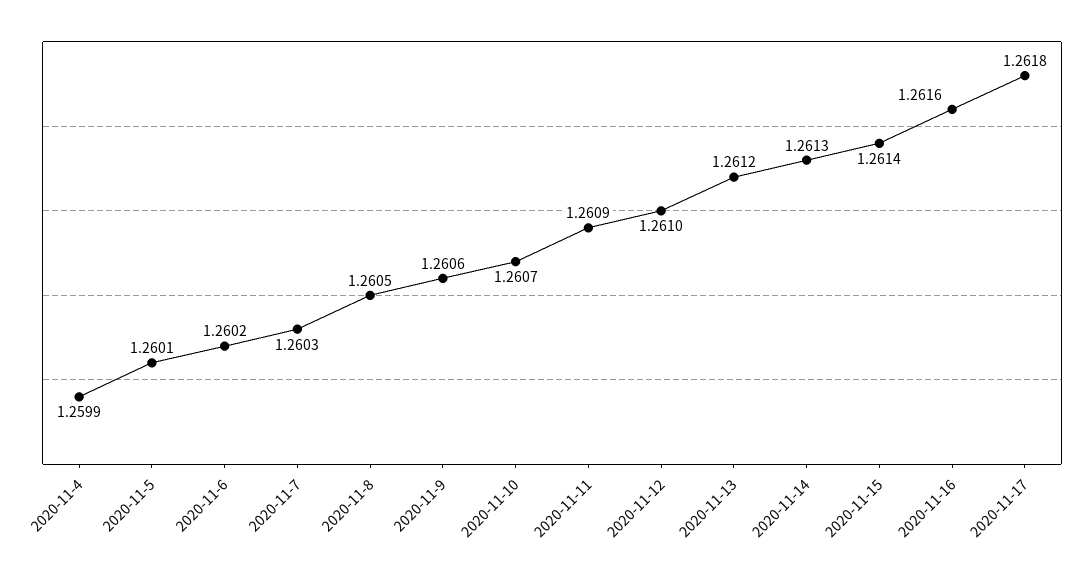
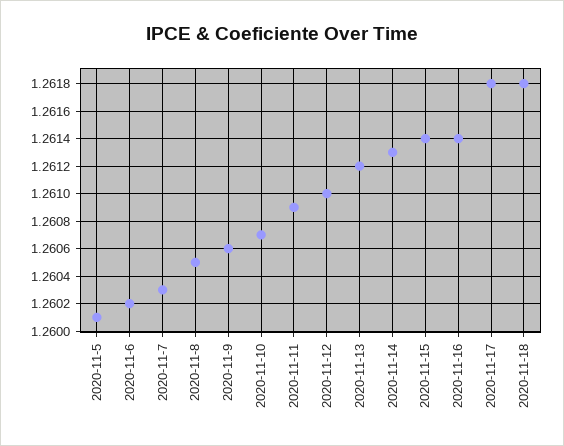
2020-11-4: 1.2599 -> none
2020-11-16: 1.2616 -> 1.2614
2020-11-18: none -> 1.2618

